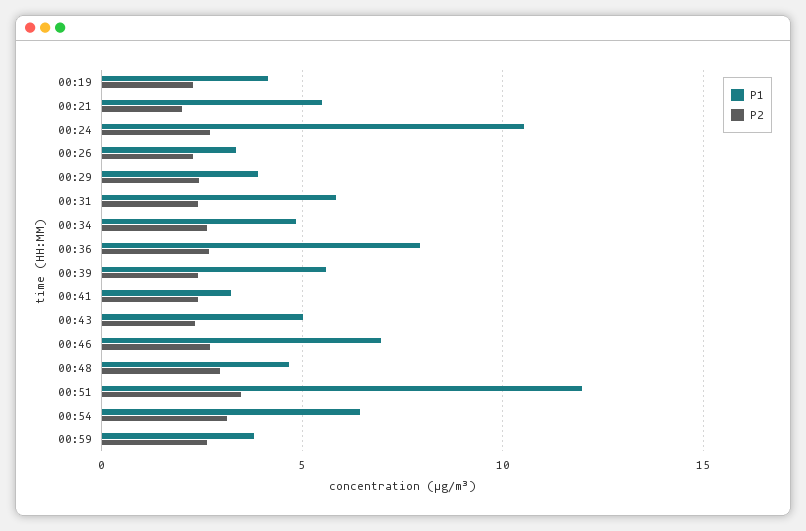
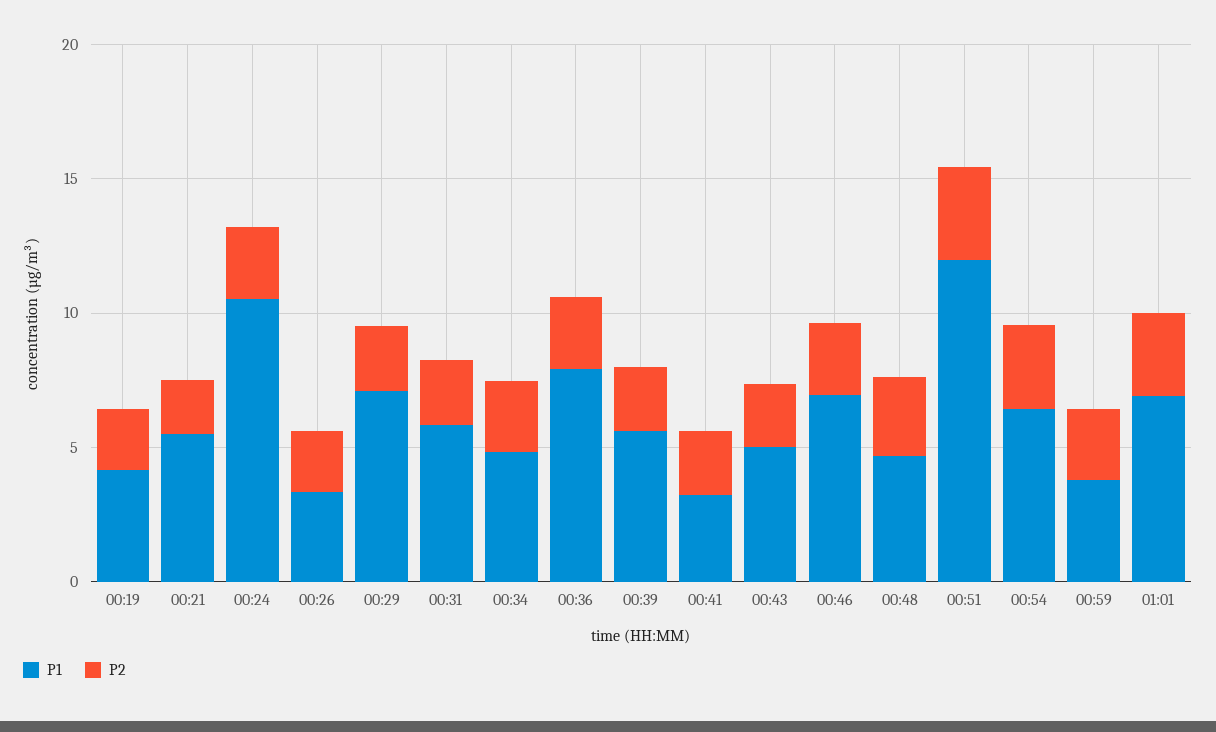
P1, 00:29: 4 -> 7
P1, 01:01: none -> 7
P2, 01:01: none -> 3

